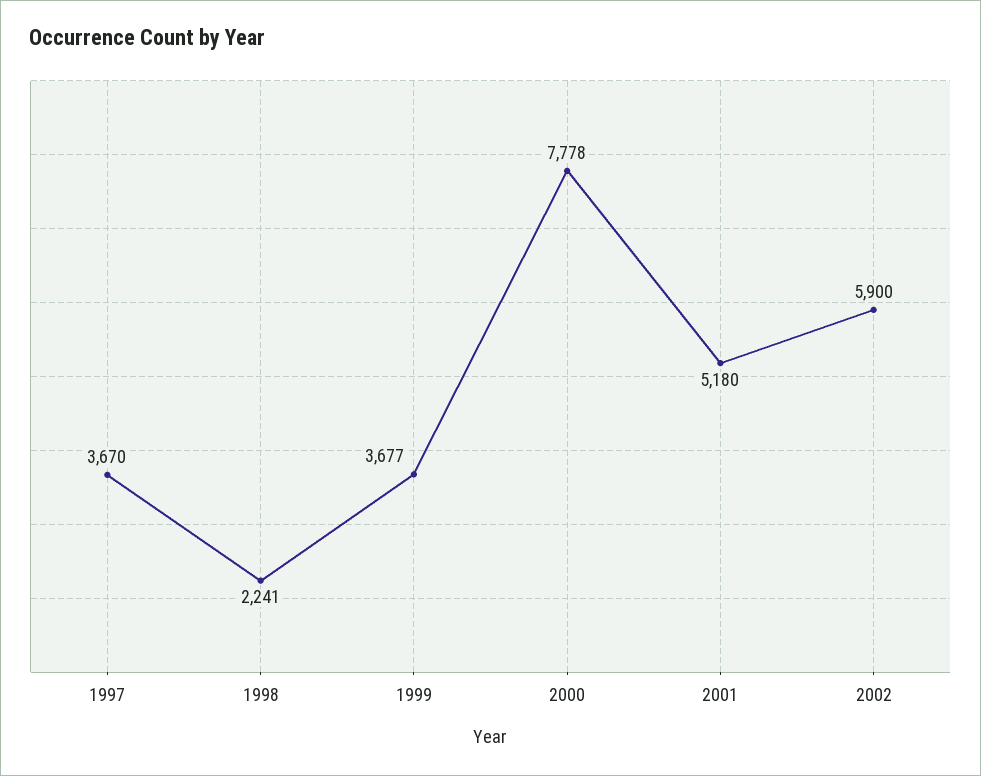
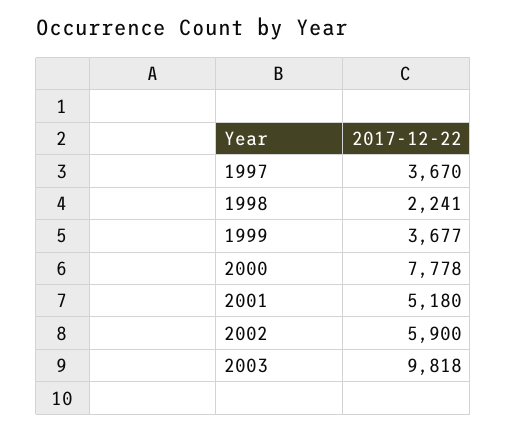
2003: none -> 9818

